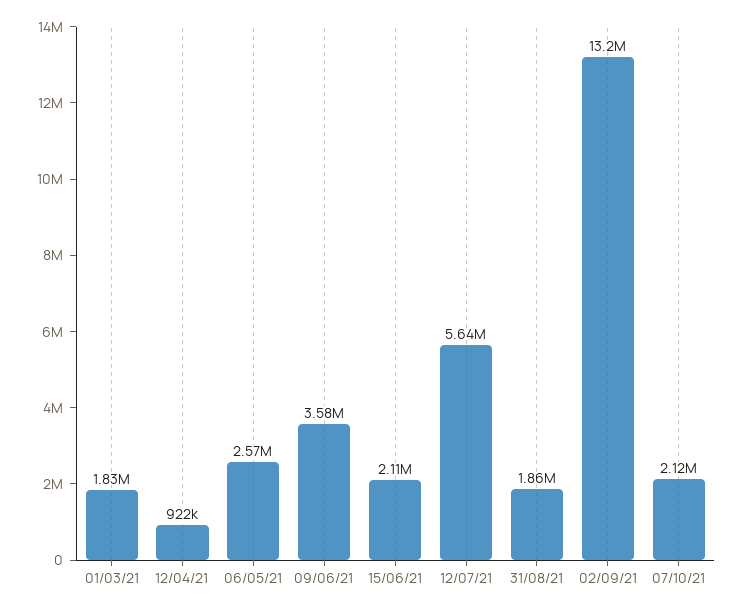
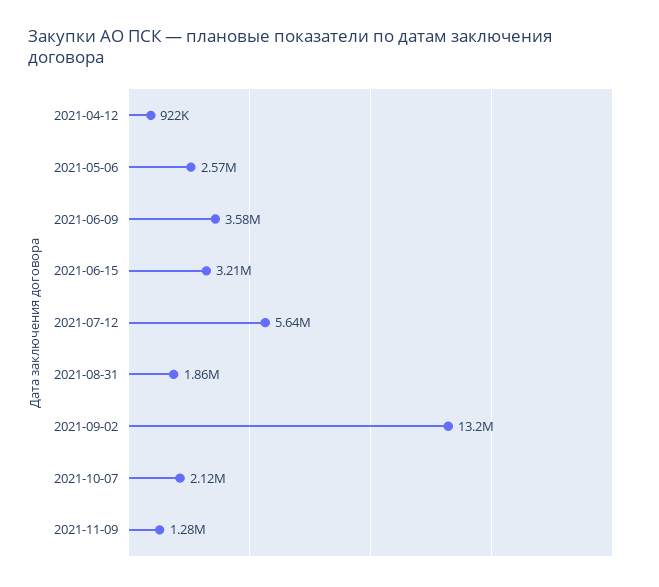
01/03/21: 1830000 -> none
15/06/21: 2110000 -> 3210000
2021-11-09: none -> 1280000

